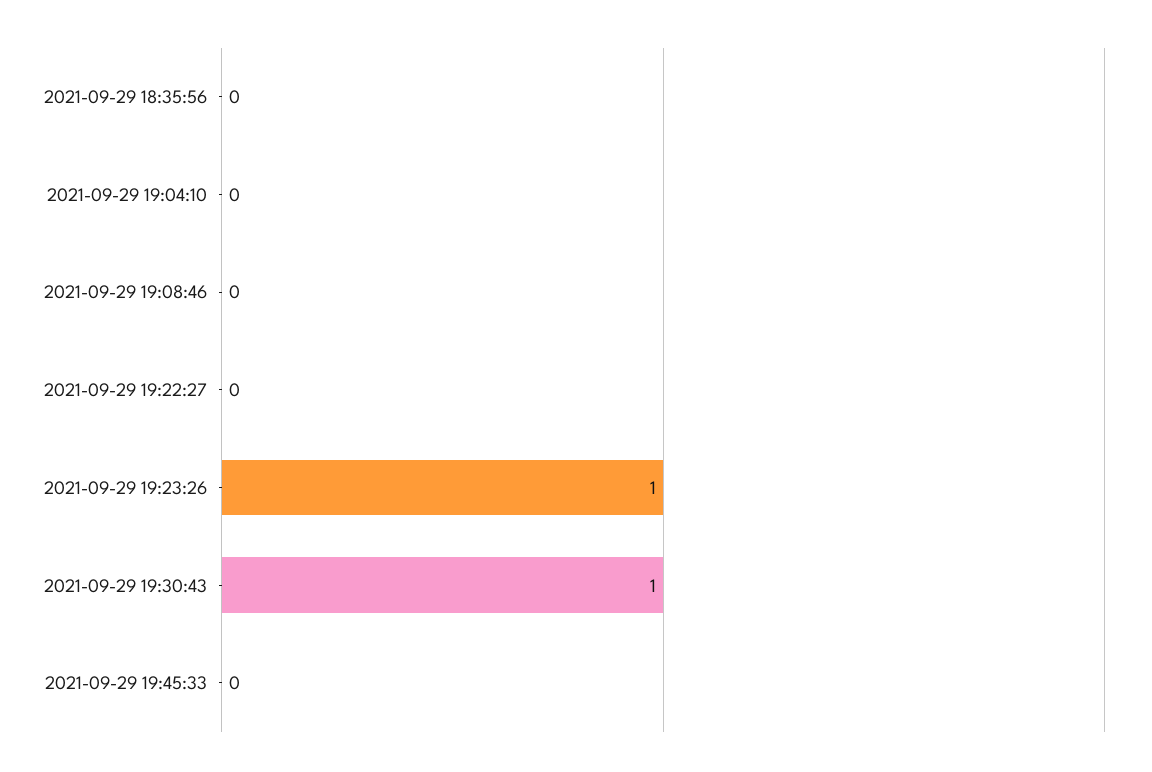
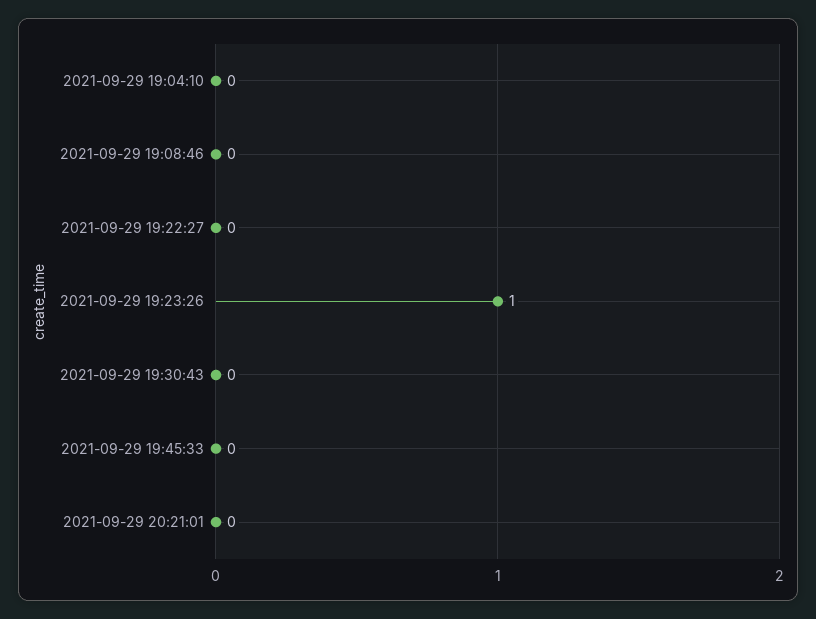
2021-09-29 18:35:56: 0 -> none
2021-09-29 19:30:43: 1 -> 0
2021-09-29 20:21:01: none -> 0

